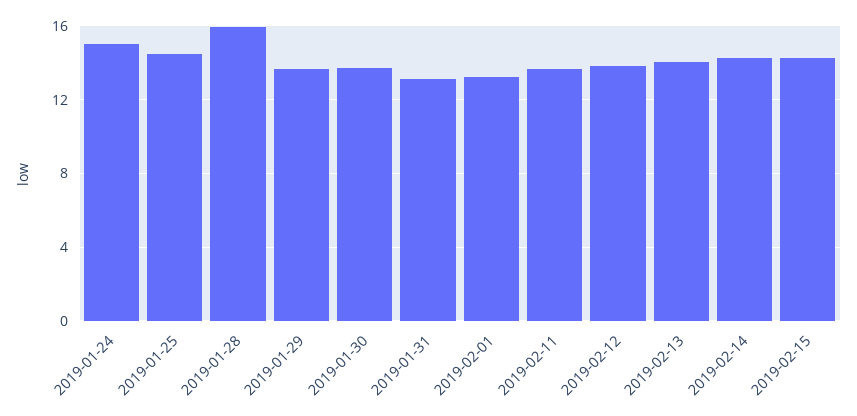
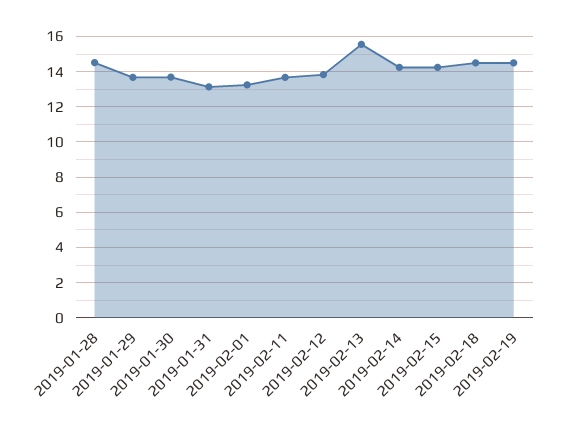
2019-01-24: 15 -> none
2019-01-25: 14.5 -> none
2019-01-28: 16 -> 14.5
2019-02-13: 14 -> 15.5
2019-02-18: none -> 14.5
2019-02-19: none -> 14.5

